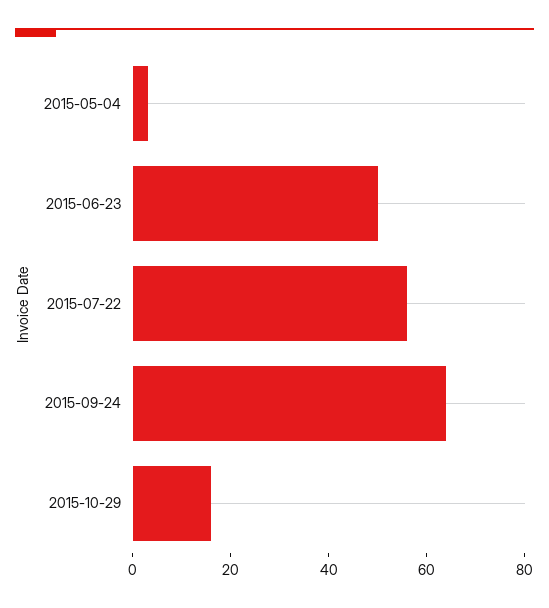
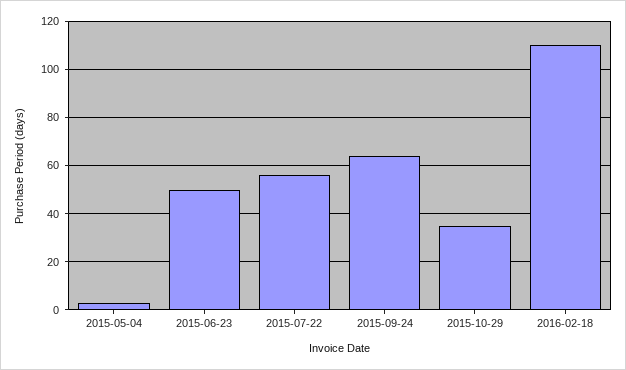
2015-10-29: 15 -> 35
2016-02-18: none -> 110

